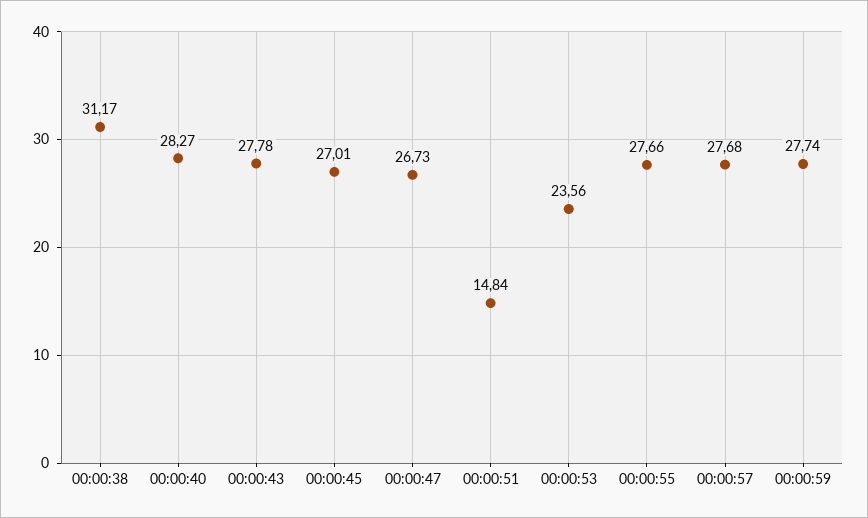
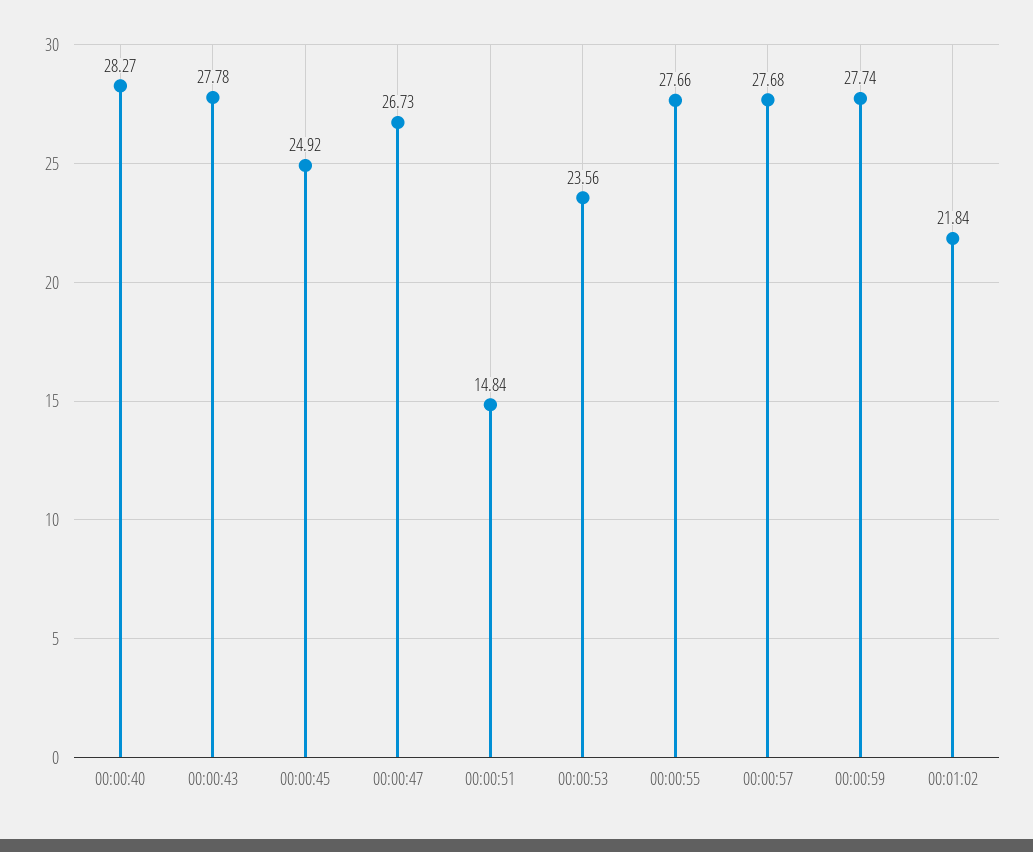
00:00:38: 31.17 -> none
00:00:45: 27.01 -> 24.92
00:01:02: none -> 21.84

